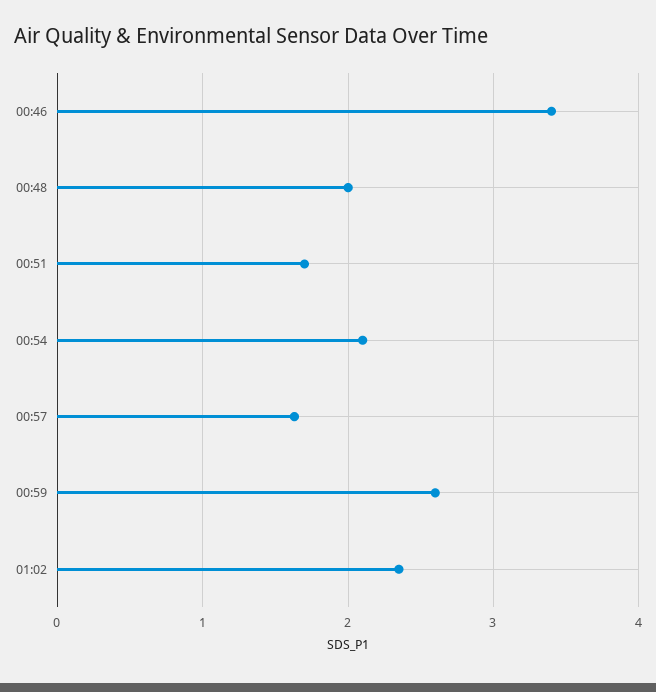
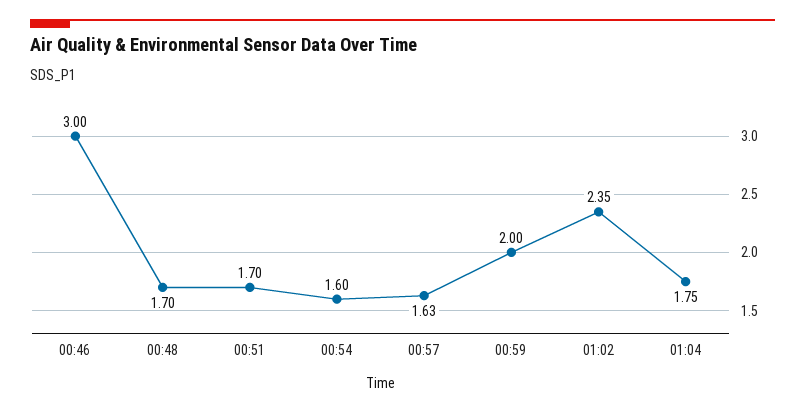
00:46: 3.4 -> 3
00:48: 2 -> 1.7
00:54: 2.1 -> 1.6
00:59: 2.6 -> 2
01:04: none -> 1.75

